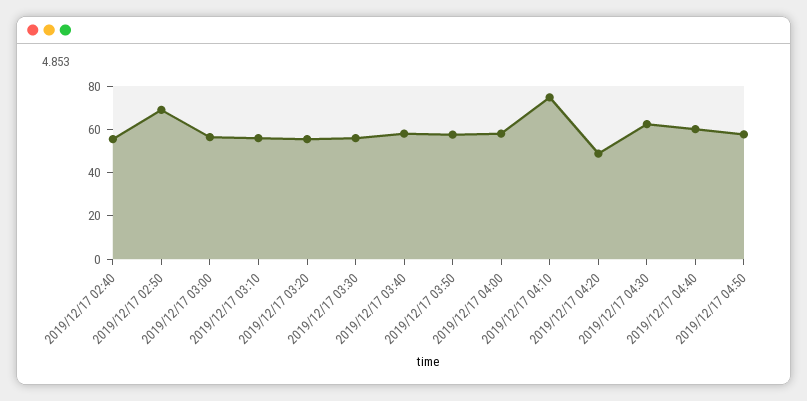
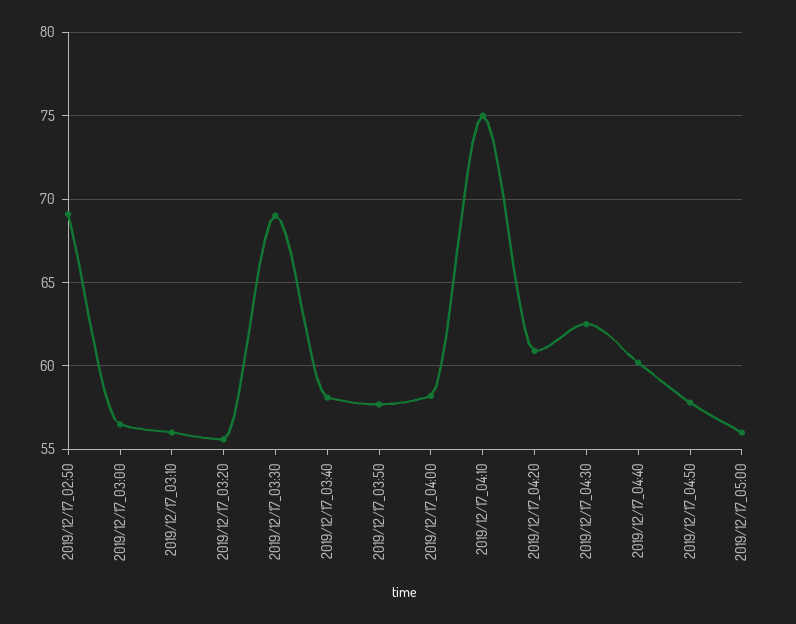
2019/12/17 02:40: 55 -> none
2019/12/17 03:30: 55 -> 69
2019/12/17 04:20: 50 -> 61
2019/12/17_05:00: none -> 56

